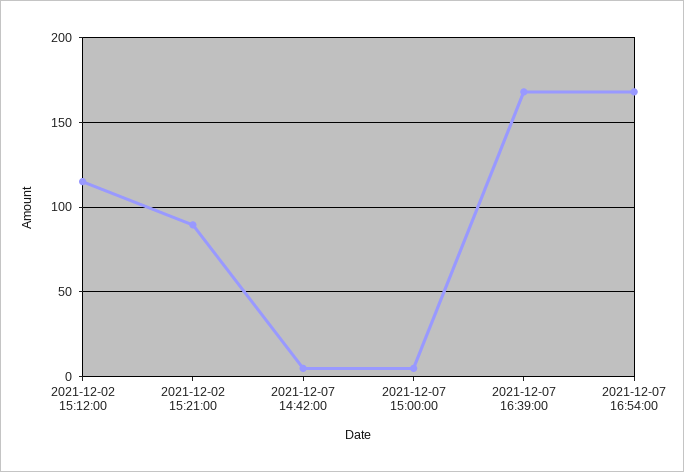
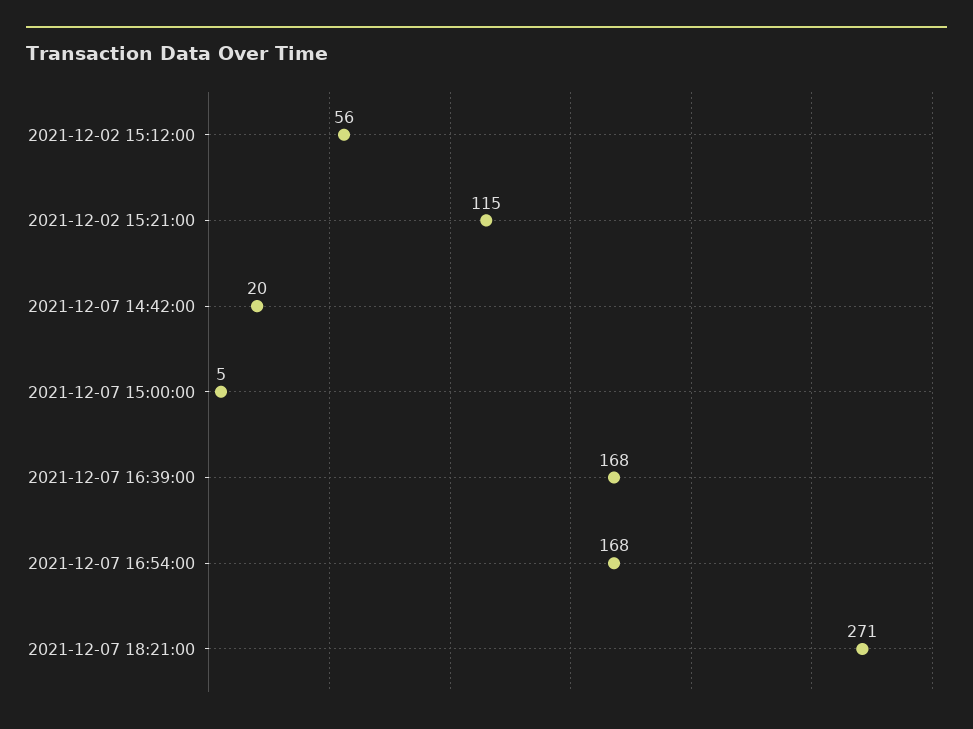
2021-12-02 15:12:00: 115 -> 56
2021-12-02 15:21:00: 90 -> 115
2021-12-07 14:42:00: 5 -> 20
2021-12-07 18:21:00: none -> 271

